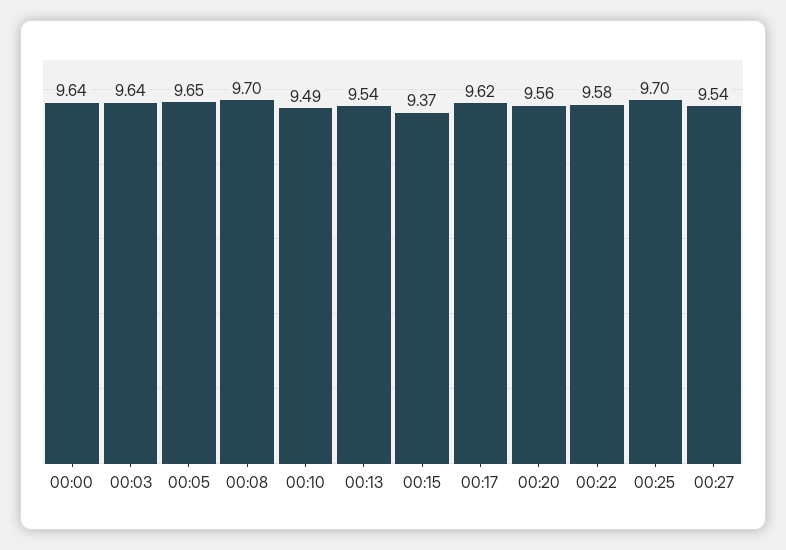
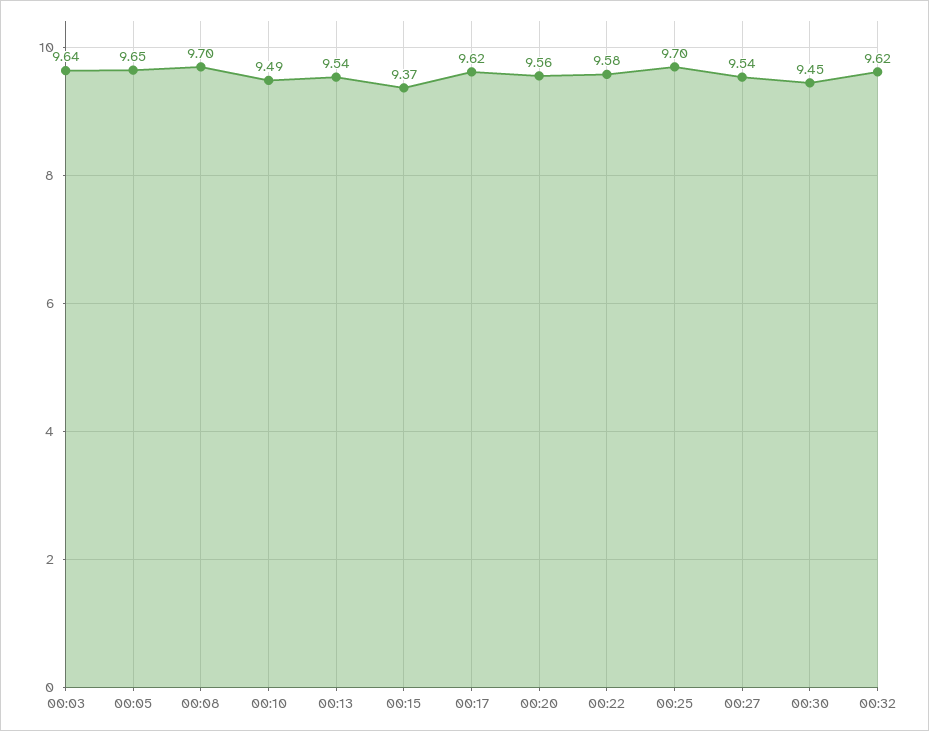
00:00: 9.64 -> none
00:30: none -> 9.45
00:32: none -> 9.62

